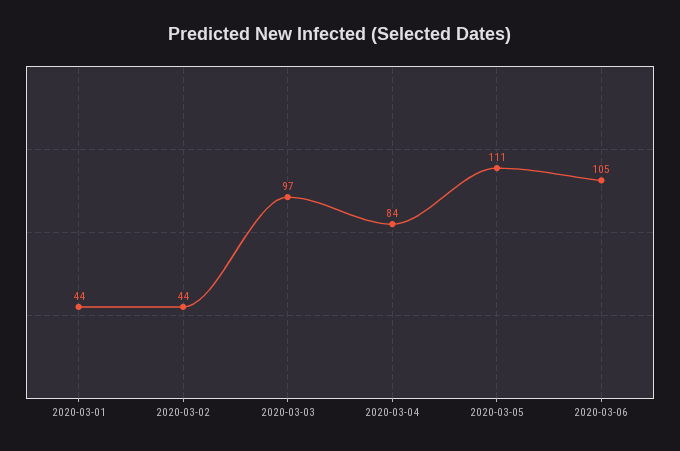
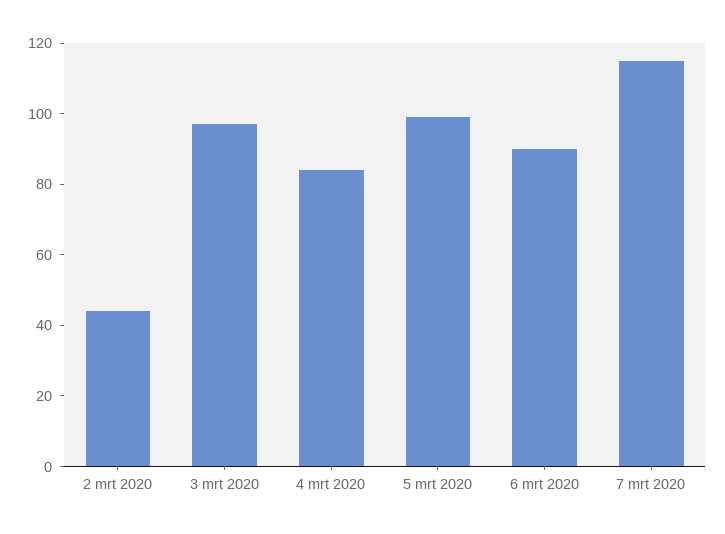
2020-03-01: 44 -> none
2020-03-05: 111 -> 100
2020-03-06: 105 -> 90
7 mrt 2020: none -> 115

